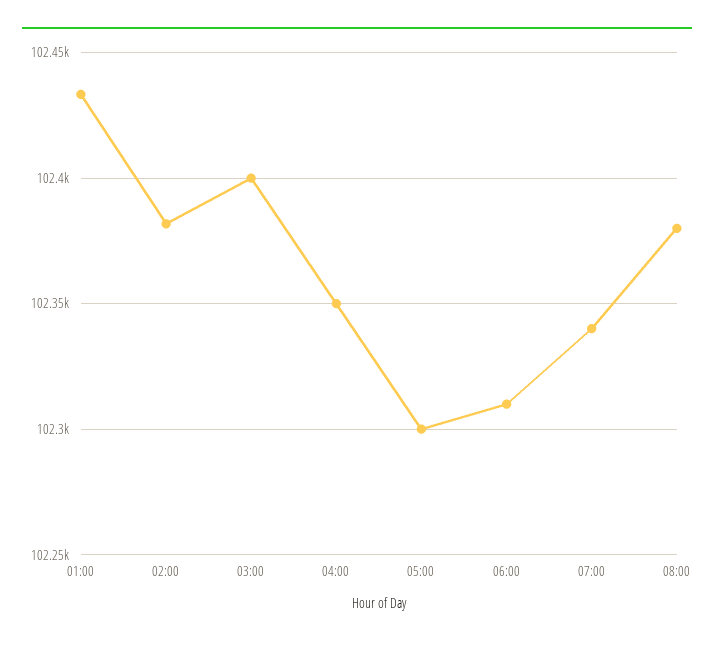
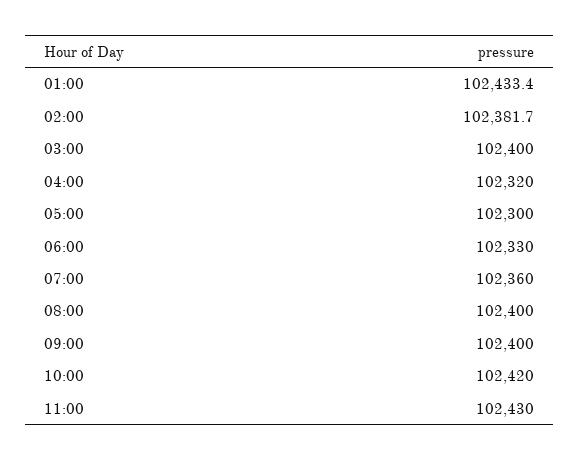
04:00: 102350 -> 102320
06:00: 102310 -> 102330
07:00: 102340 -> 102360
08:00: 102380 -> 102400
09:00: none -> 102400
10:00: none -> 102420
11:00: none -> 102430

